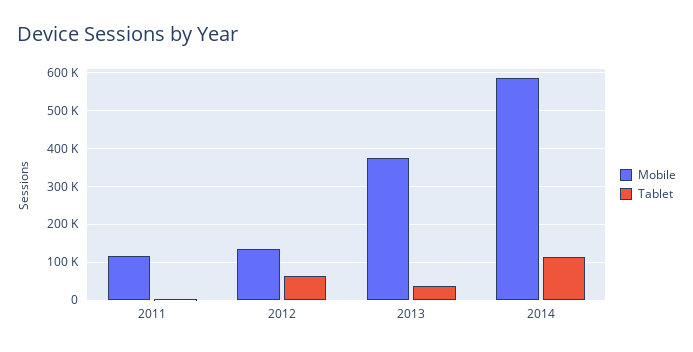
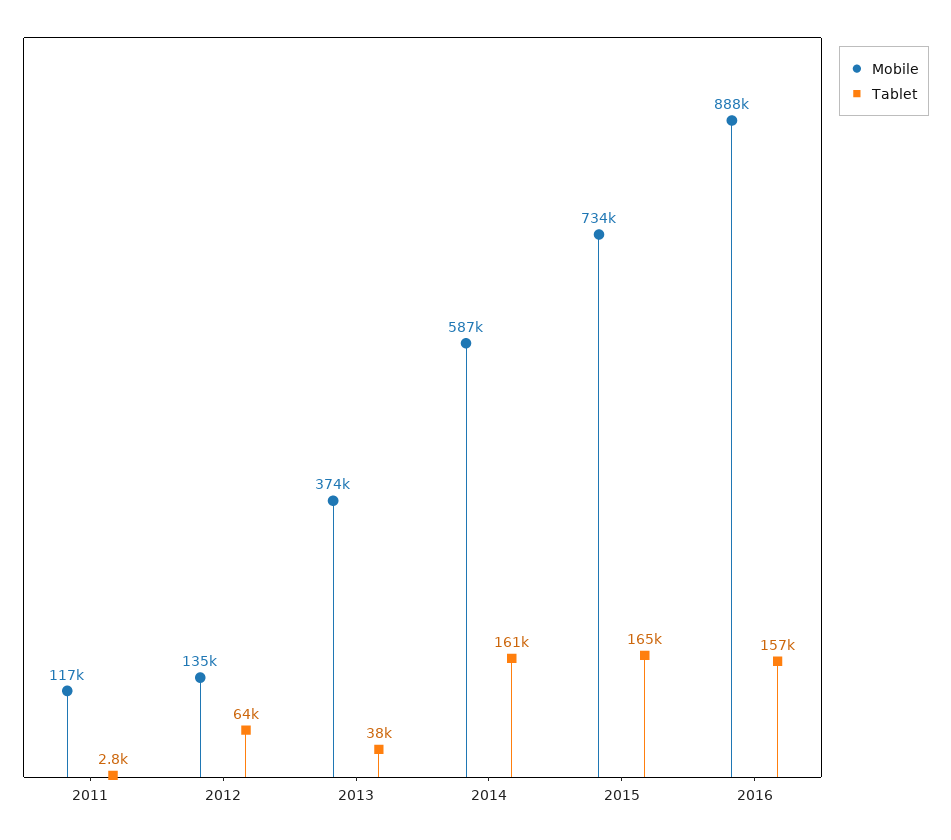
Tablet, 2014: 120000 -> 161000
Mobile, 2015: none -> 734000
Tablet, 2015: none -> 165000
Mobile, 2016: none -> 888000
Tablet, 2016: none -> 157000

